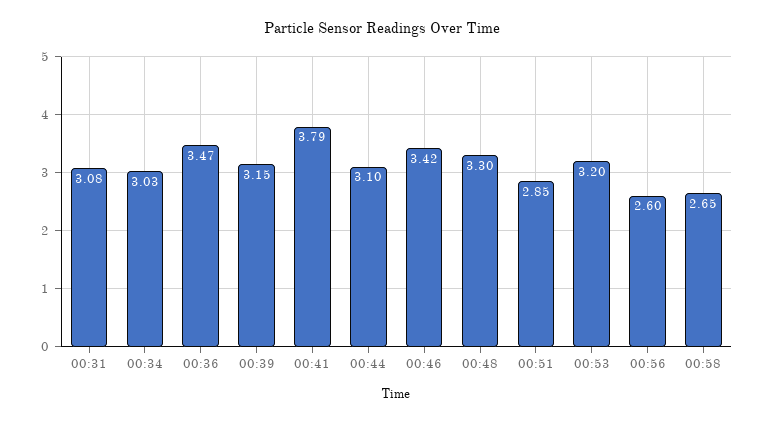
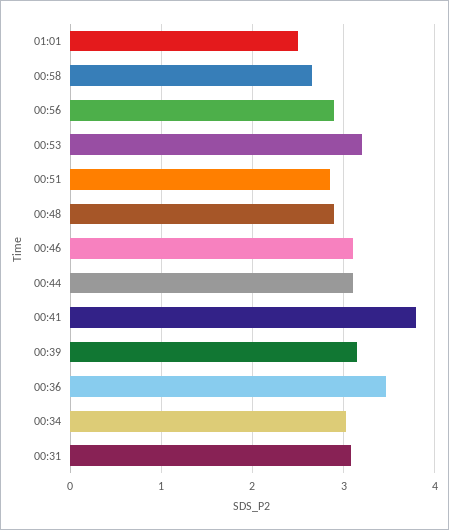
00:46: 3.42 -> 3.1
00:48: 3.3 -> 2.9
00:56: 2.6 -> 2.9
01:01: none -> 2.5

